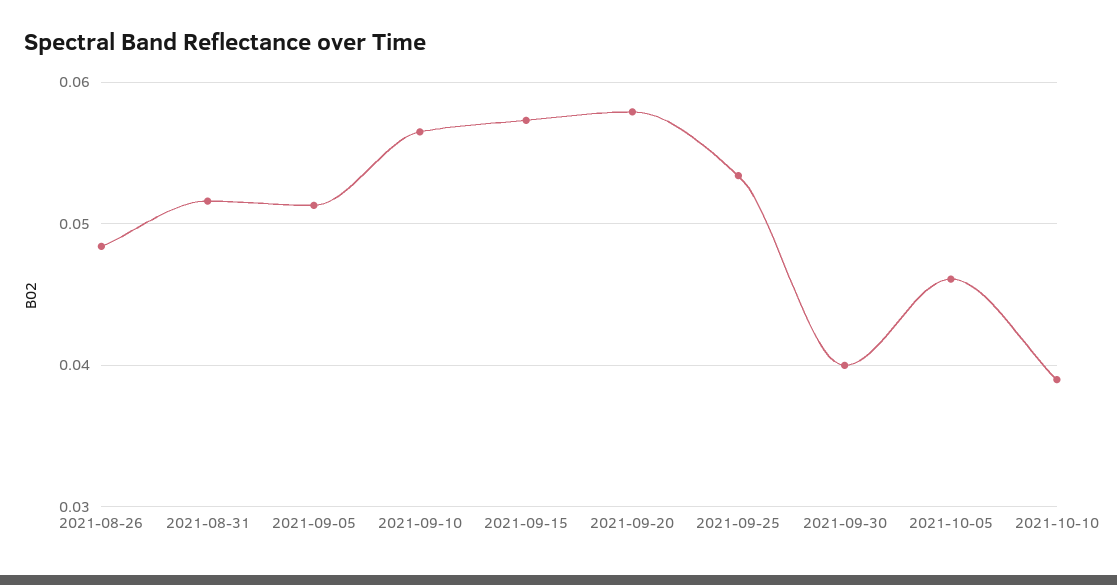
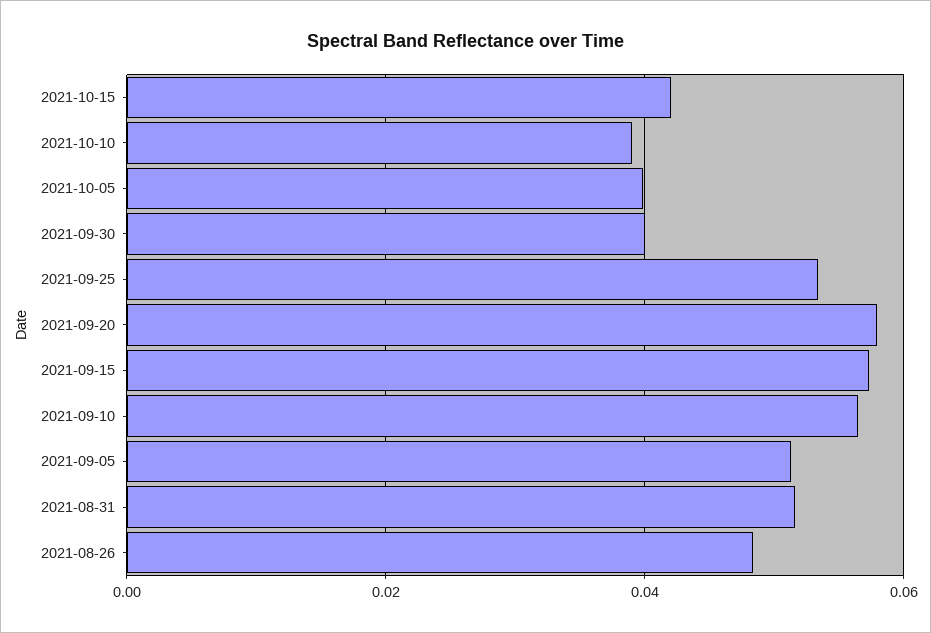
2021-10-05: 0.046 -> 0.04
2021-10-15: none -> 0.042

